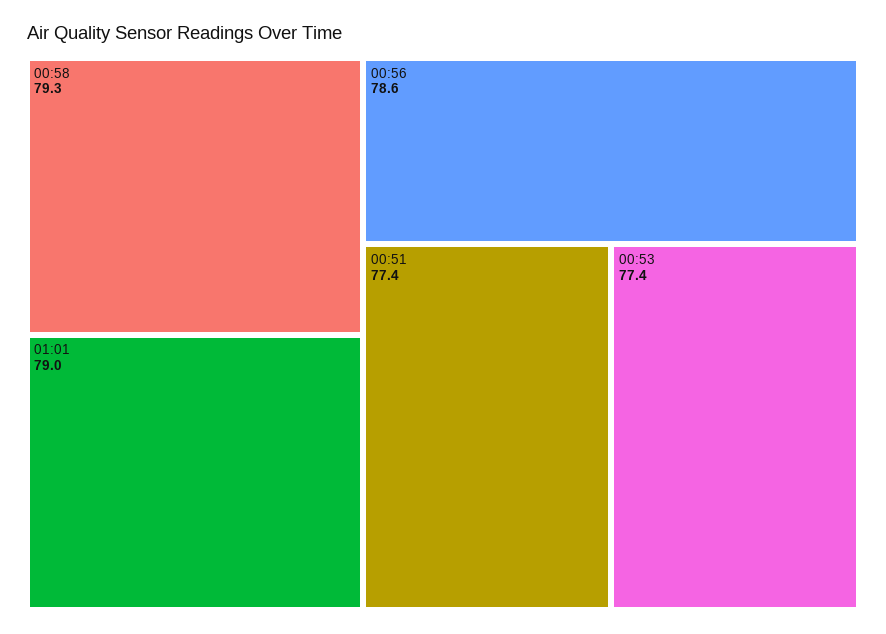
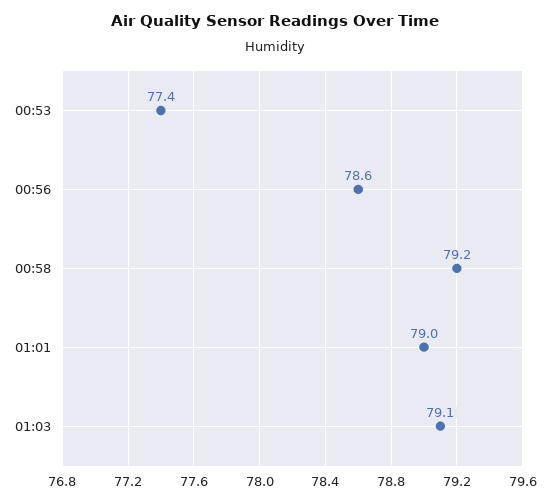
00:58: 79.3 -> 79.2
00:51: 77.4 -> none
01:03: none -> 79.1

